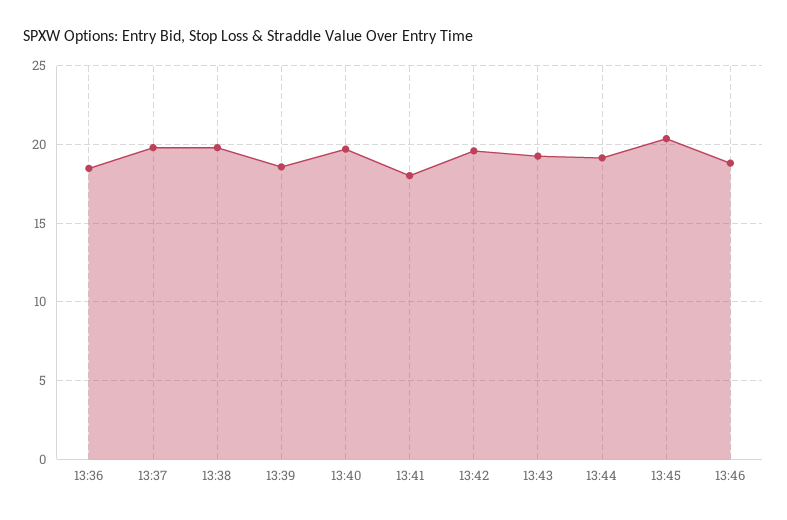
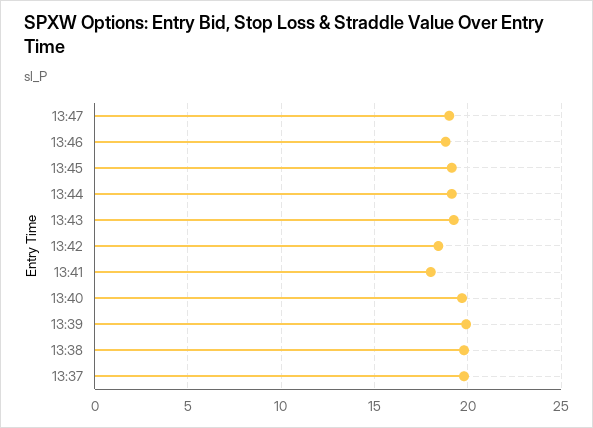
13:36: 18.5 -> none
13:39: 18.5 -> 20
13:42: 19.5 -> 18.5
13:45: 20.5 -> 19
13:47: none -> 19

